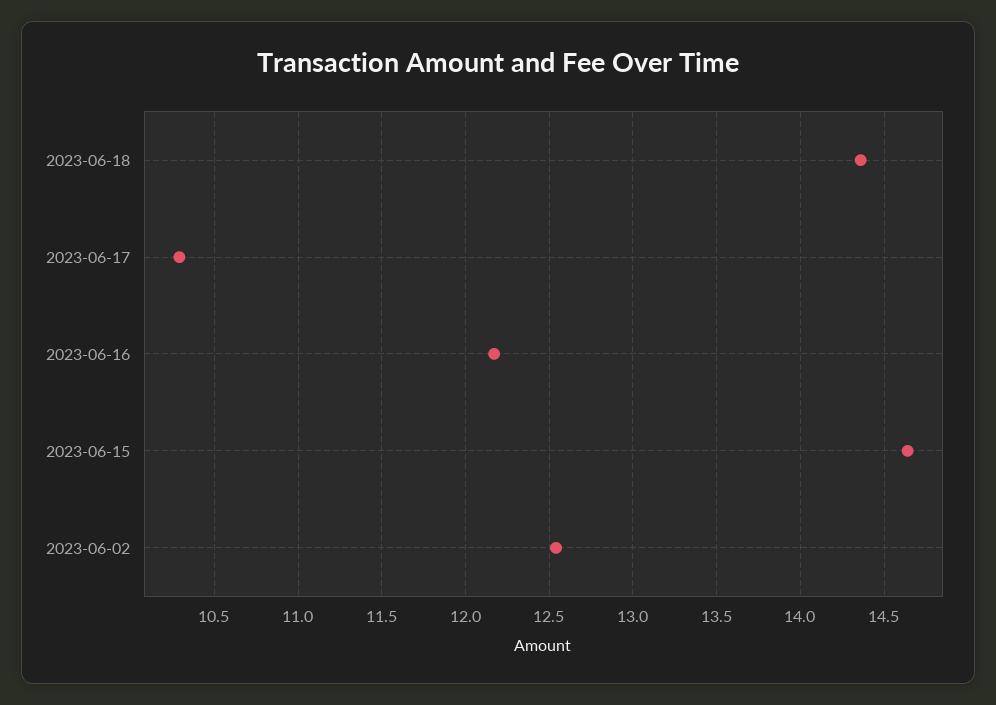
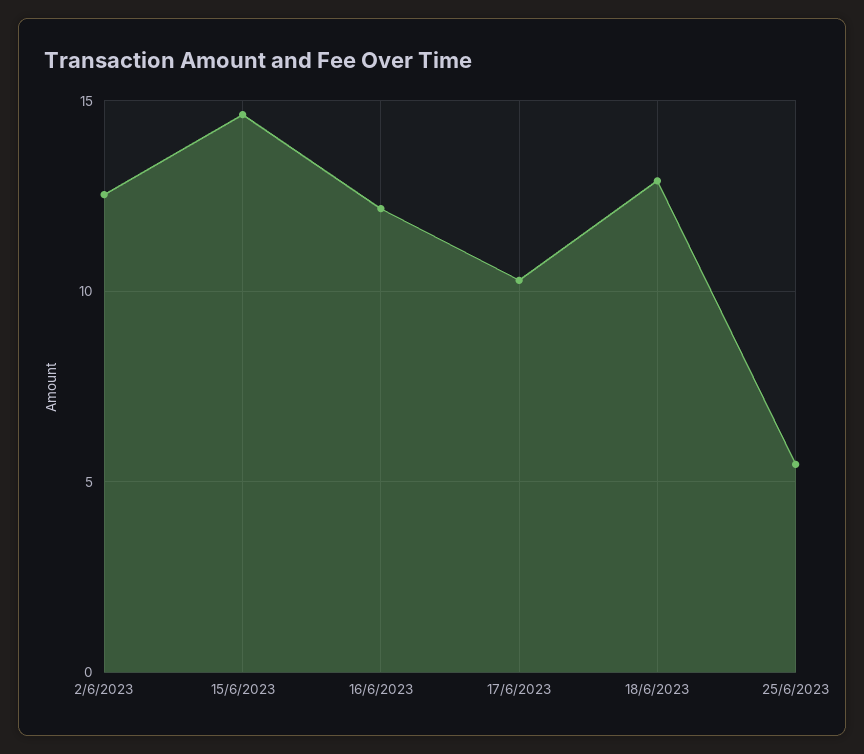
2023-06-18: 14.35 -> 13
25/6/2023: none -> 5.5

